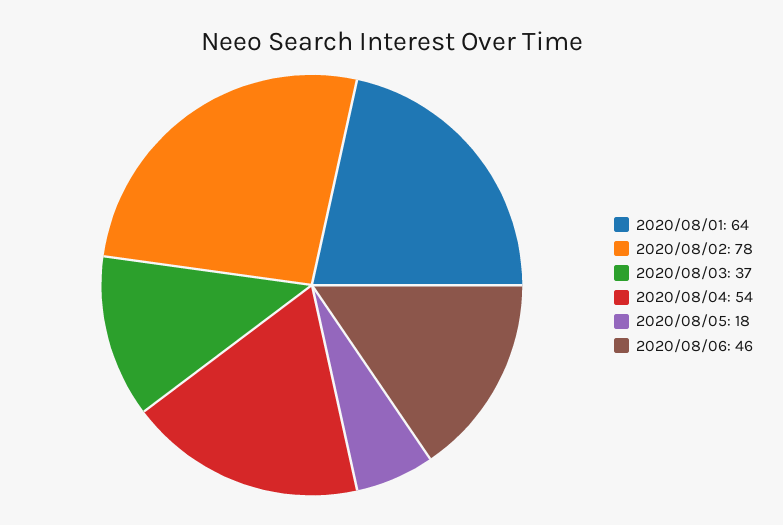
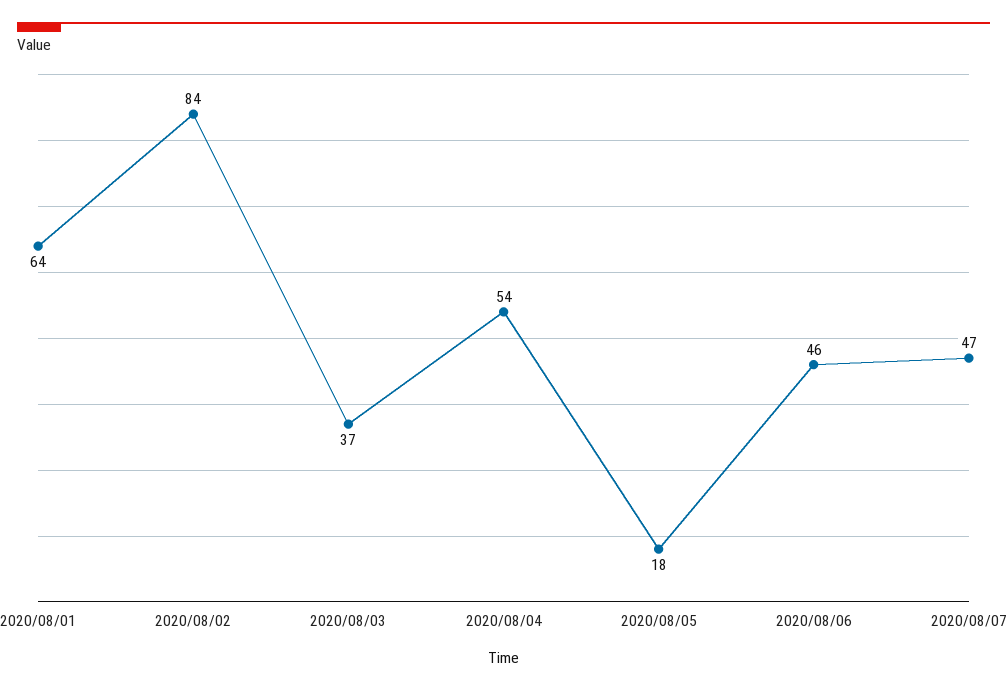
2020/08/02: 78 -> 84
2020/08/07: none -> 47

